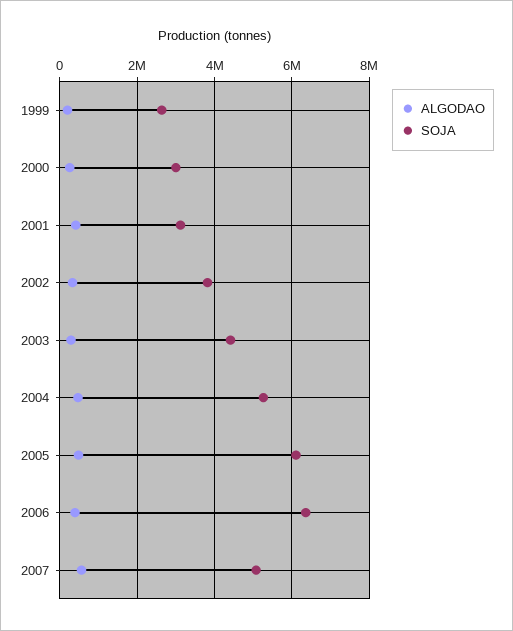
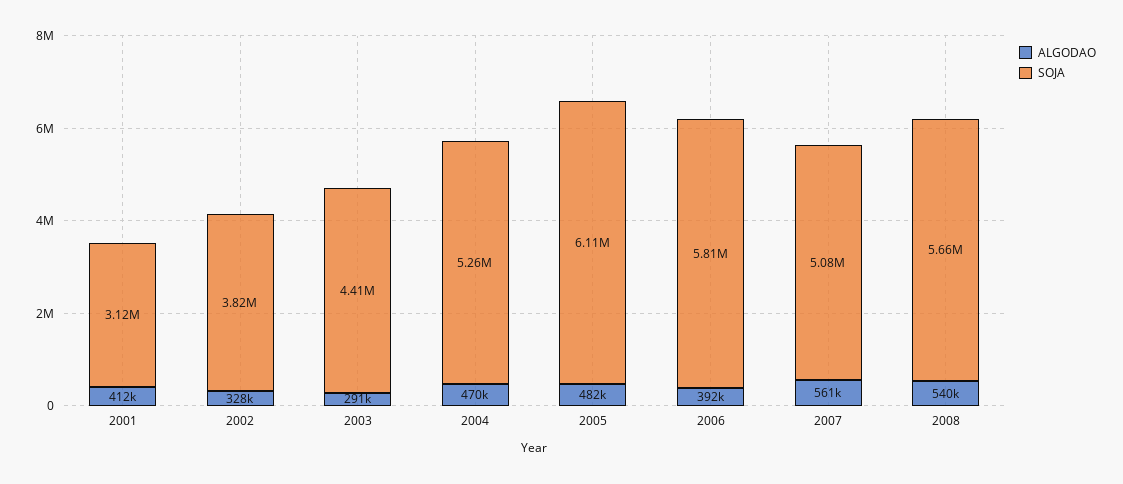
ALGODAO, 1999: 200000 -> none
SOJA, 1999: 2600000 -> none
ALGODAO, 2000: 200000 -> none
SOJA, 2000: 3000000 -> none
SOJA, 2006: 6400000 -> 5810000
ALGODAO, 2008: none -> 540000
SOJA, 2008: none -> 5660000

